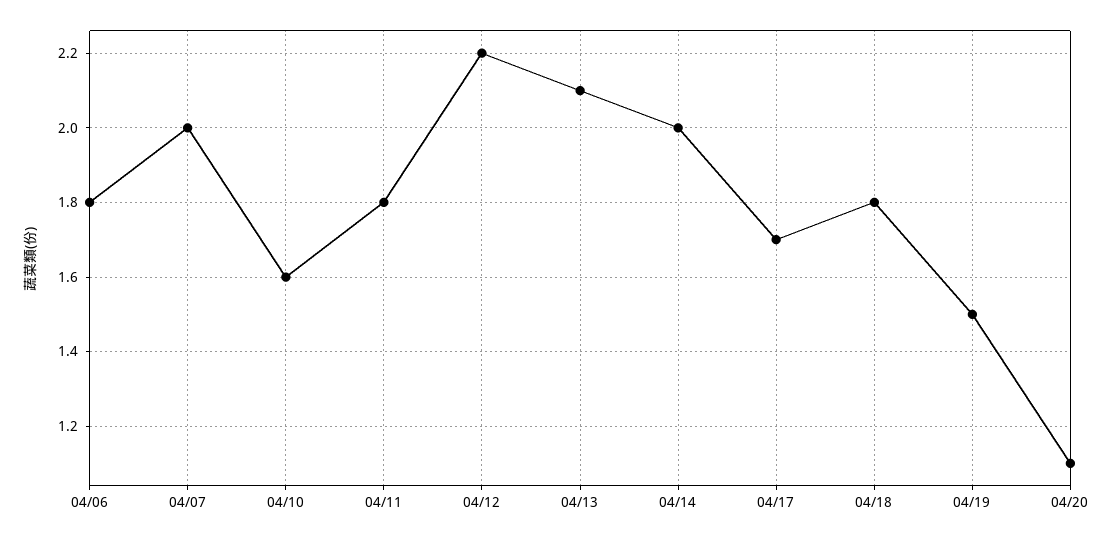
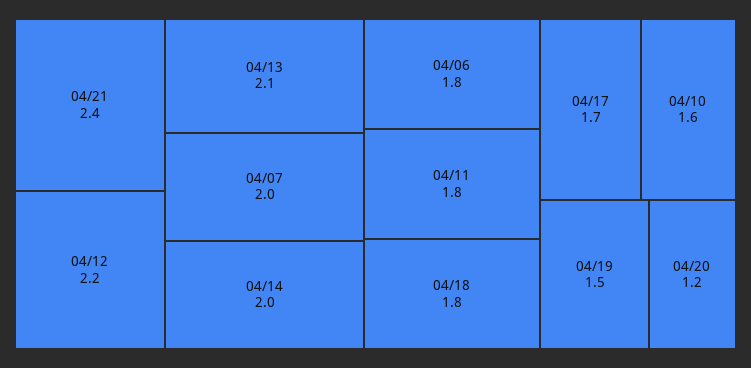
04/20: 1.1 -> 1.2
04/21: none -> 2.4

